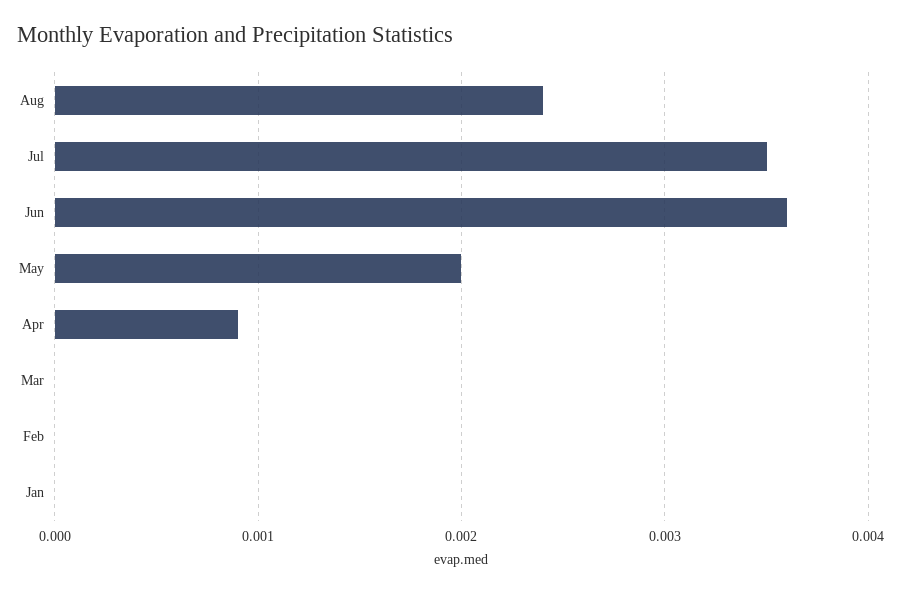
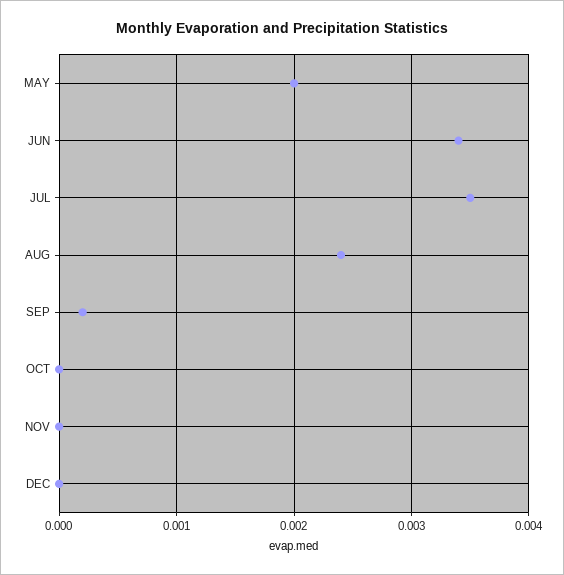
Jun: 0.0036 -> 0.0034
Apr: 0.0009 -> none
Mar: 0 -> none
Feb: 0 -> none
Jan: 0 -> none
SEP: none -> 0.0002
OCT: none -> 0
NOV: none -> 0
DEC: none -> 0

